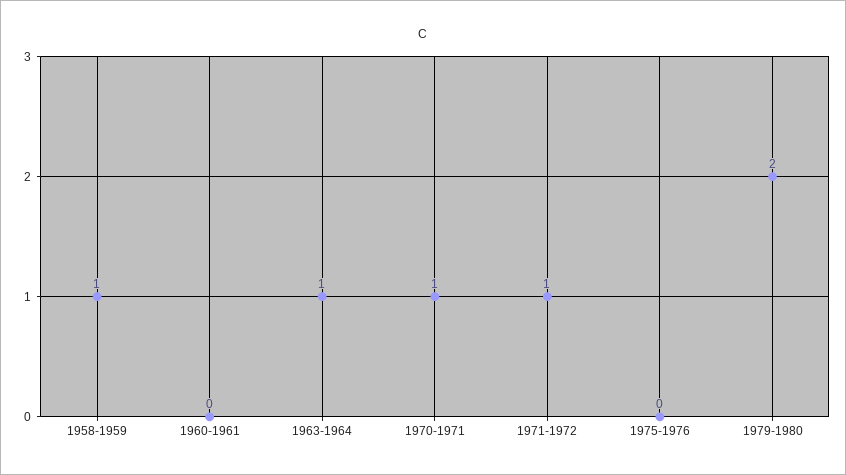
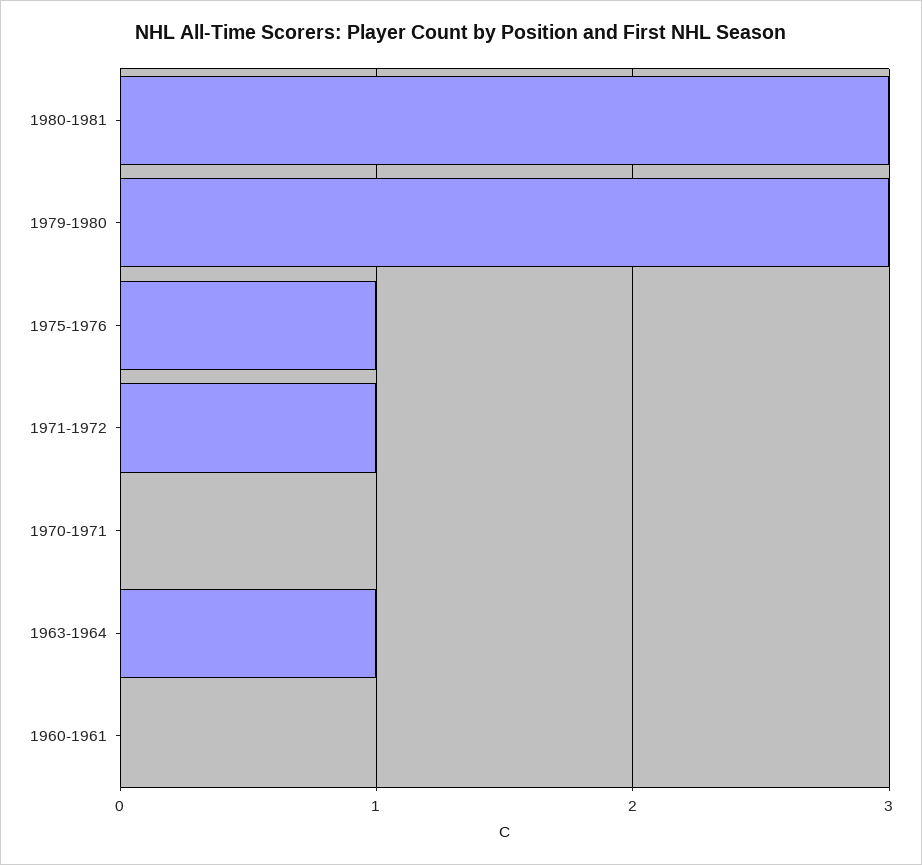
1958-1959: 1 -> none
1970-1971: 1 -> 0
1975-1976: 0 -> 1
1979-1980: 2 -> 3
1980-1981: none -> 3

